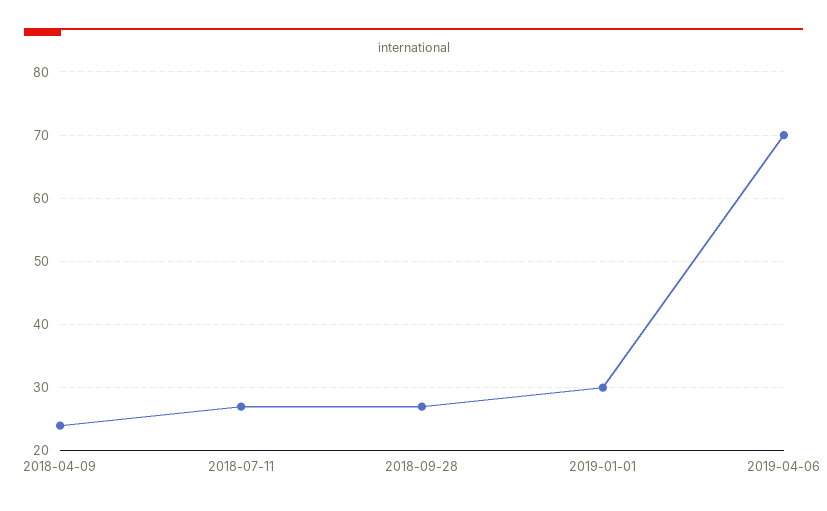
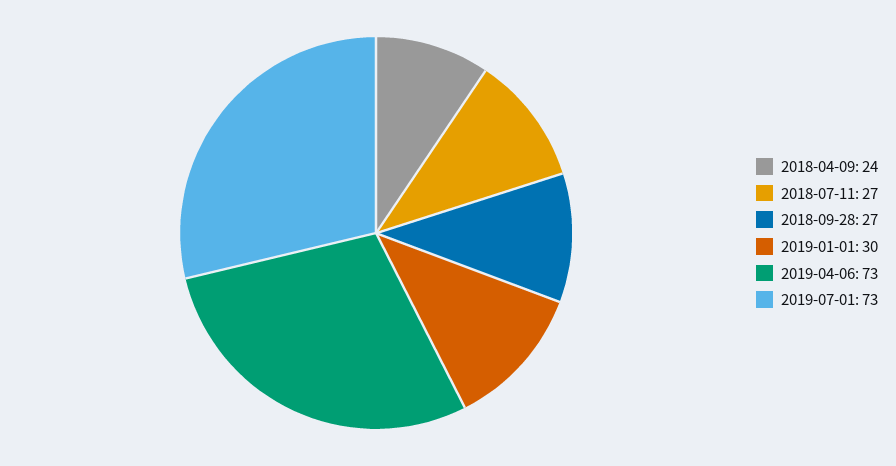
2019-04-06: 70 -> 73
2019-07-01: none -> 73

